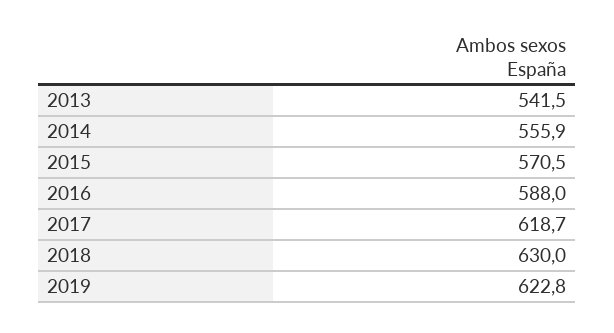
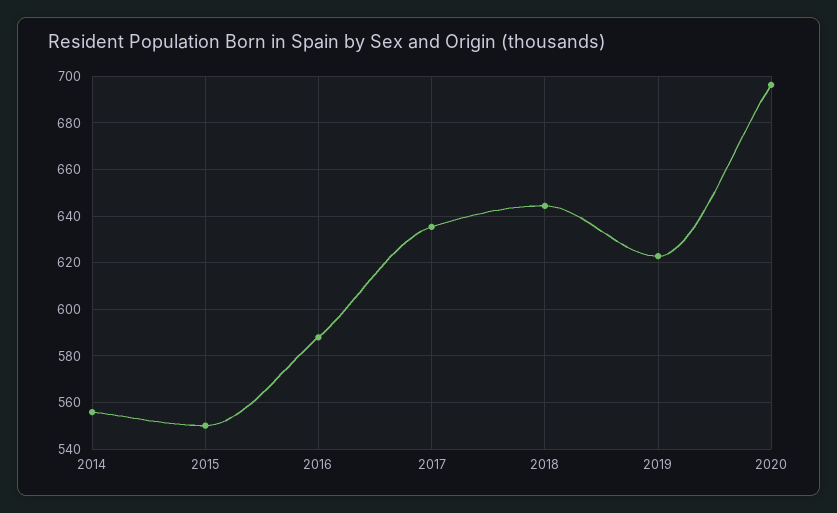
2013: 541.5 -> none
2015: 570.5 -> 550
2017: 618.7 -> 635
2018: 630 -> 645
2020: none -> 695

